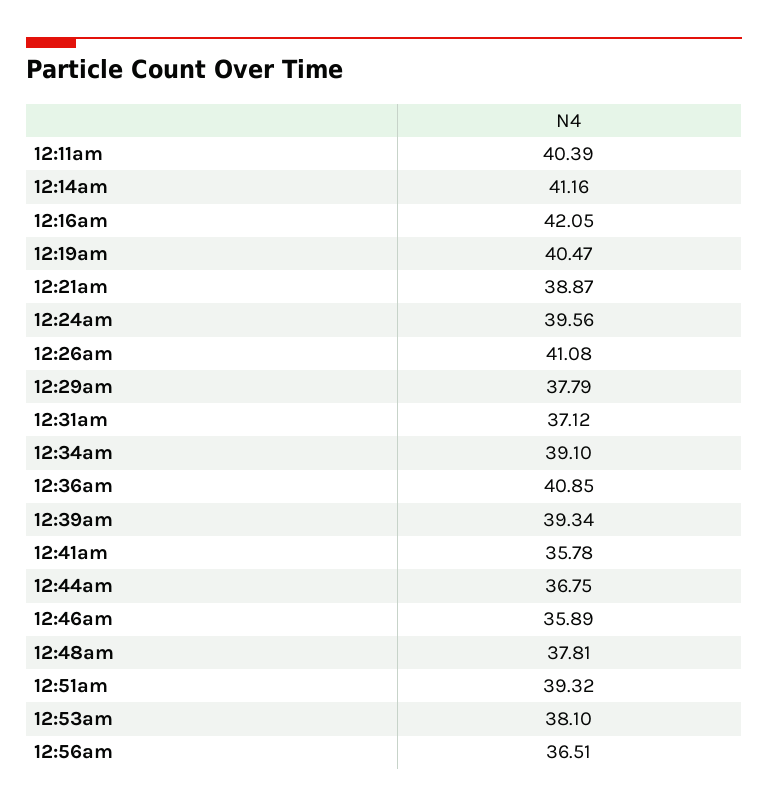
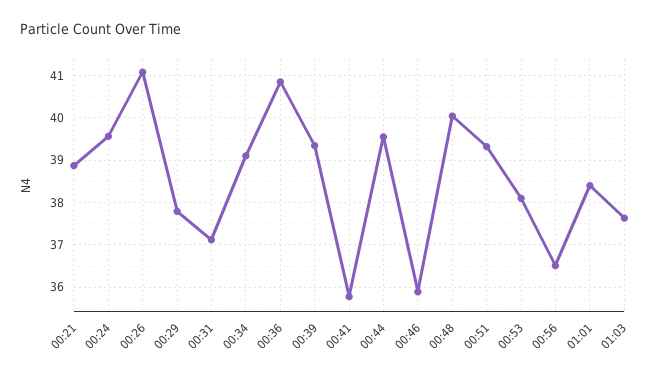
12:11am: 40.39 -> none
12:14am: 41.16 -> none
12:16am: 42.05 -> none
12:19am: 40.47 -> none
12:44am: 36.75 -> 39.6
12:48am: 37.81 -> 40
01:01: none -> 38.4
01:03: none -> 37.6

